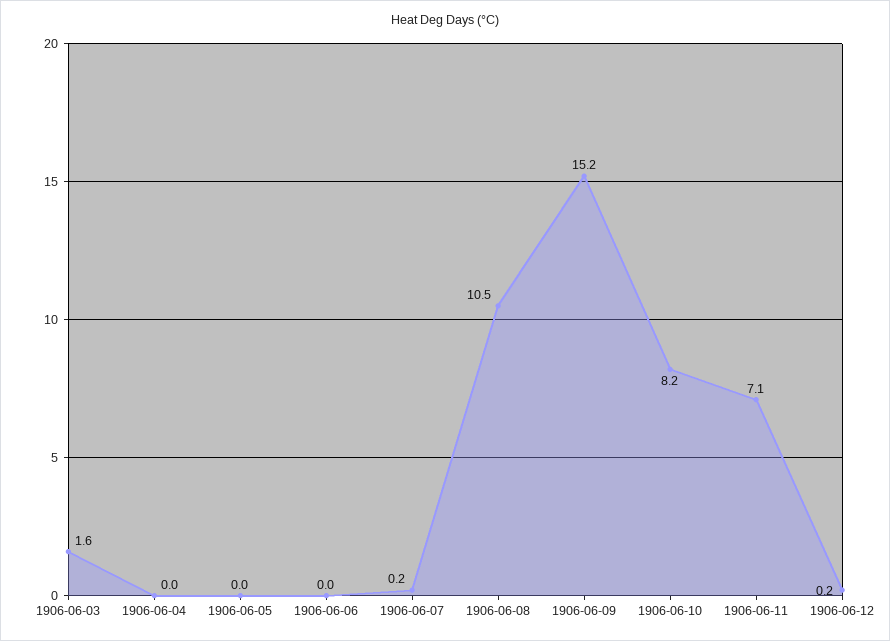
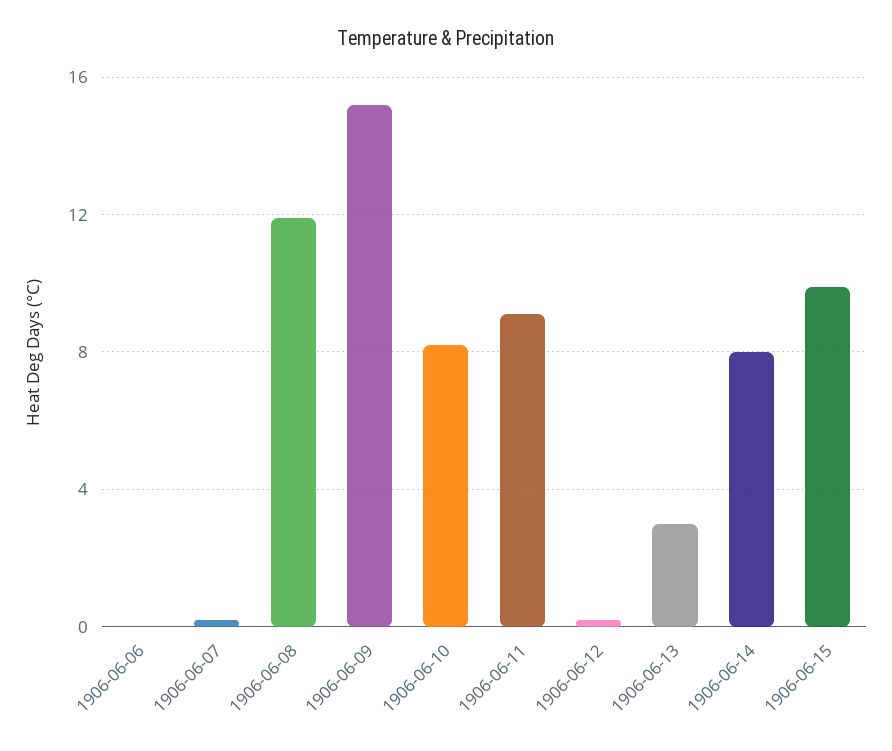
1906-06-03: 1.6 -> none
1906-06-04: 0 -> none
1906-06-05: 0 -> none
1906-06-08: 10.5 -> 12
1906-06-11: 7.1 -> 9
1906-06-13: none -> 3
1906-06-14: none -> 8
1906-06-15: none -> 10

